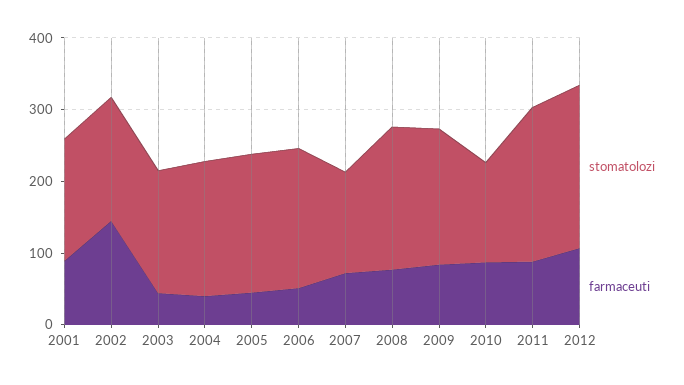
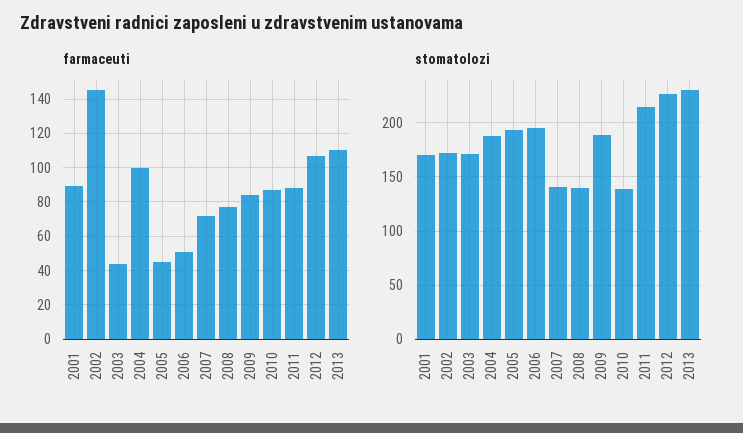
farmaceuti, 2004: 40 -> 100
stomatolozi, 2008: 200 -> 140
farmaceuti, 2013: none -> 110
stomatolozi, 2013: none -> 230

